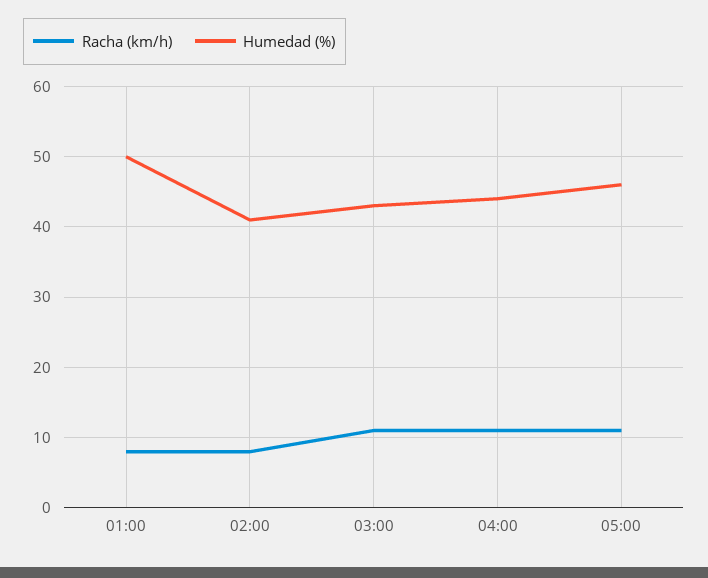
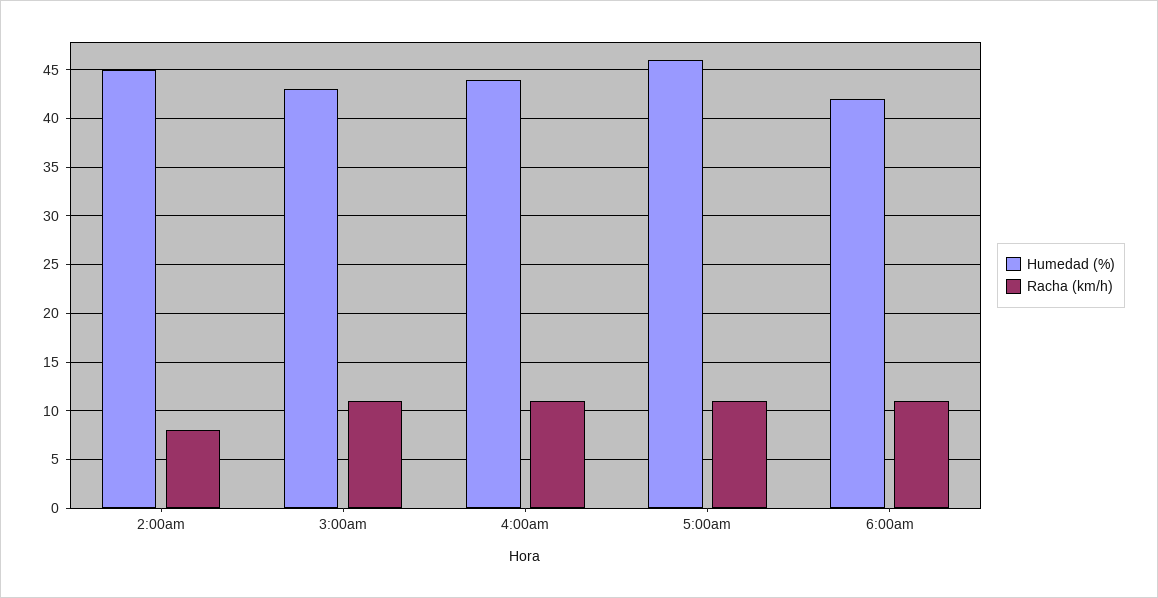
Racha (km/h), 01:00: 8 -> none
Humedad (%), 01:00: 50 -> none
Humedad (%), 02:00: 41 -> 45
Humedad (%), 6:00am: none -> 42
Racha (km/h), 6:00am: none -> 11

